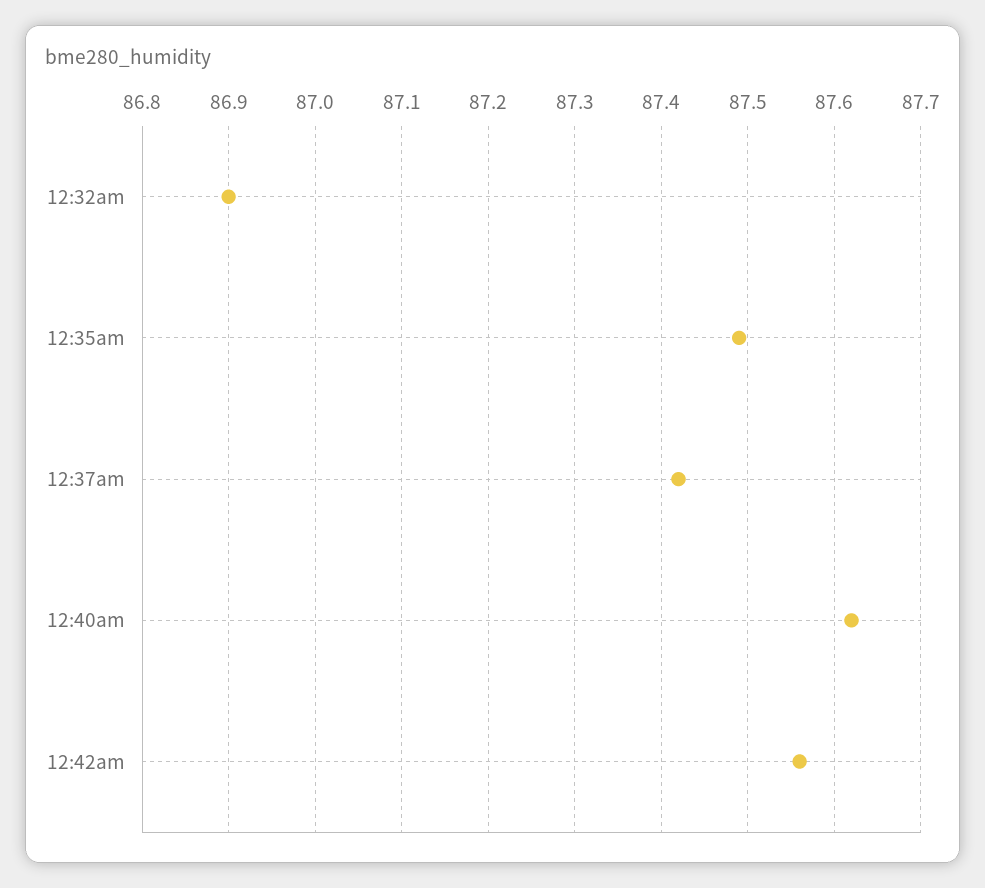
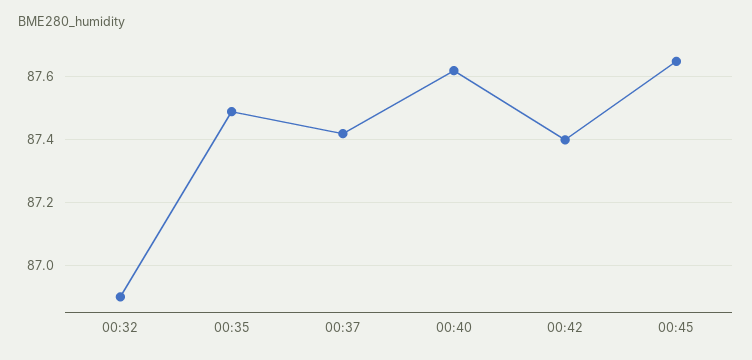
12:42am: 87.56 -> 87.4
00:45: none -> 87.65

